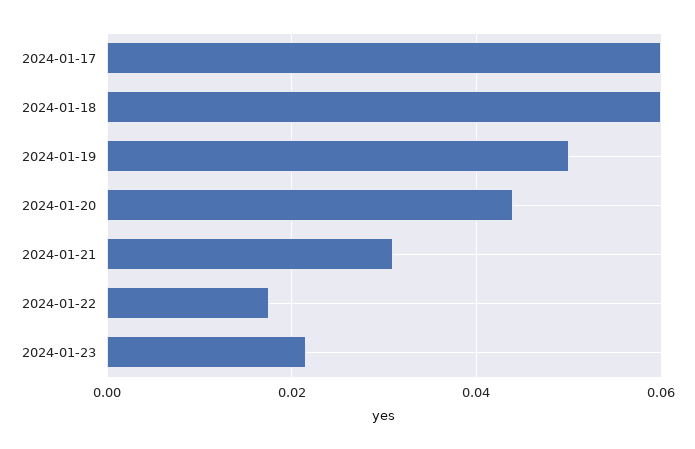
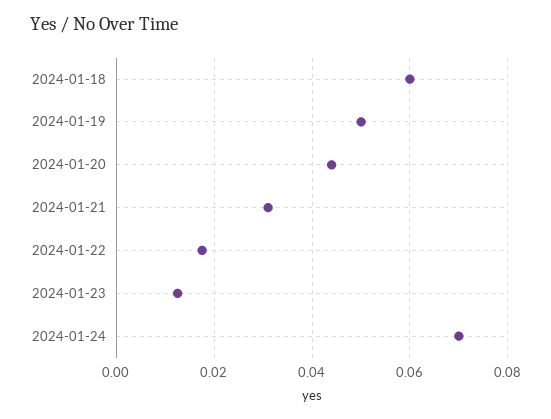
2024-01-17: 0.06 -> none
2024-01-23: 0.022 -> 0.012
2024-01-24: none -> 0.07

